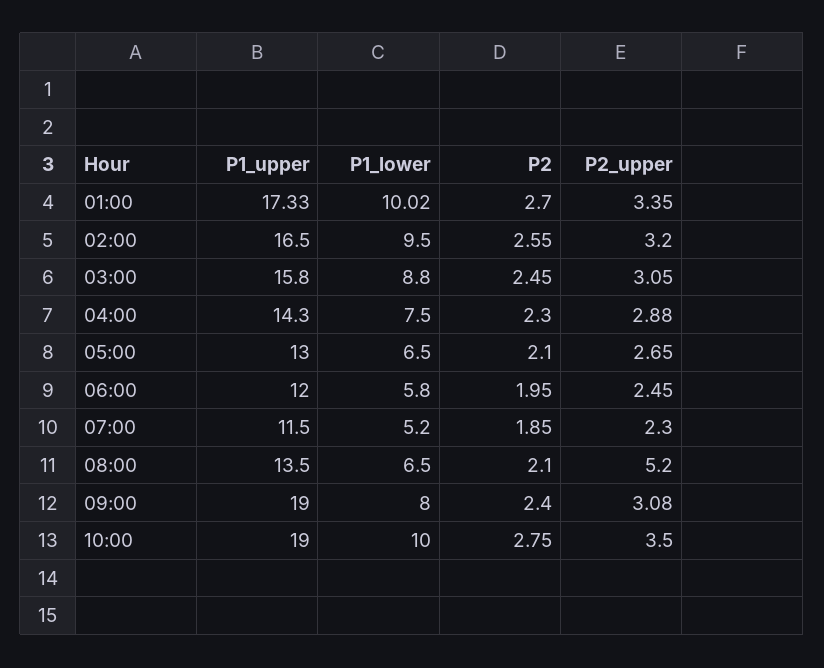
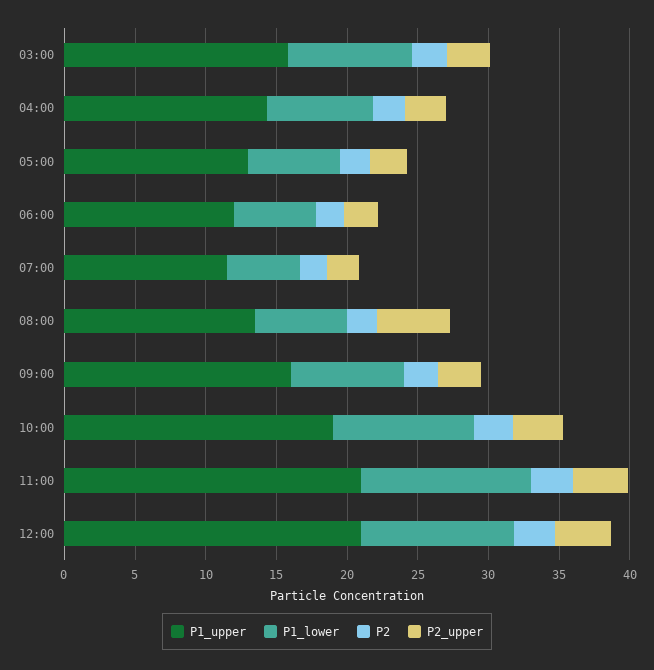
P1_upper, 01:00: 17.33 -> none
P1_lower, 01:00: 10.02 -> none
P2, 01:00: 2.7 -> none
P2_upper, 01:00: 3.35 -> none
P1_upper, 02:00: 16.5 -> none
P1_lower, 02:00: 9.5 -> none
P2, 02:00: 2.55 -> none
P2_upper, 02:00: 3.2 -> none
P1_upper, 09:00: 19 -> 16
P1_upper, 11:00: none -> 21
P1_lower, 11:00: none -> 12
P2, 11:00: none -> 3
P2_upper, 11:00: none -> 4
P1_upper, 12:00: none -> 21
P1_lower, 12:00: none -> 11
P2, 12:00: none -> 3
P2_upper, 12:00: none -> 4

